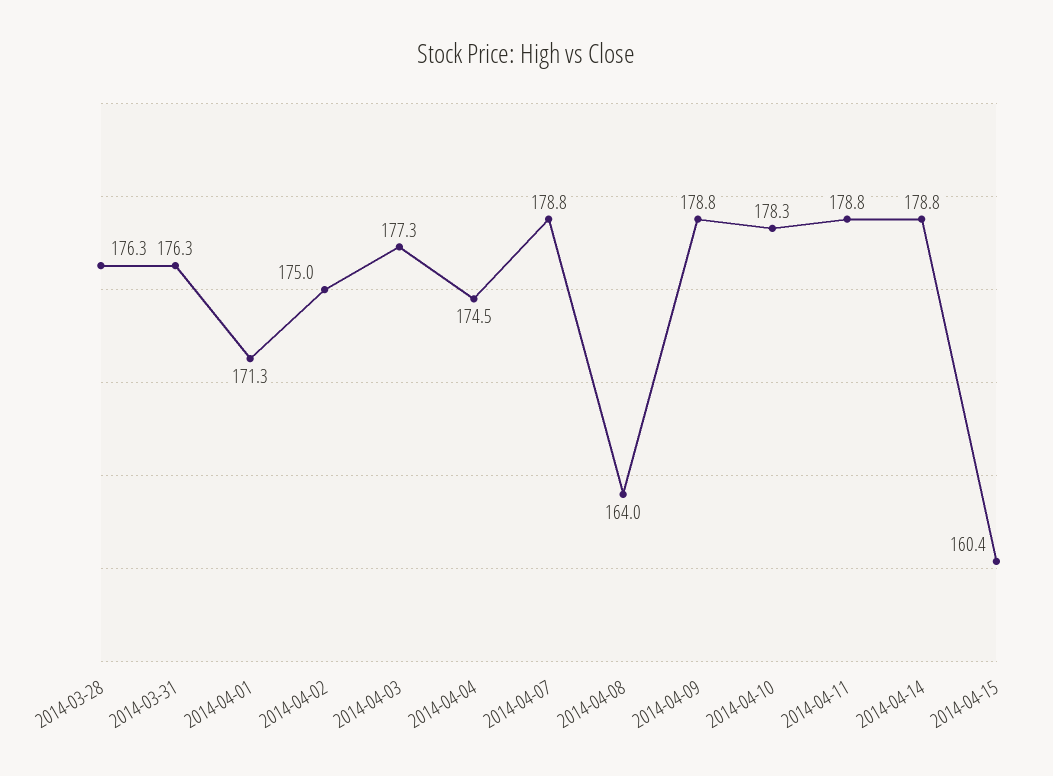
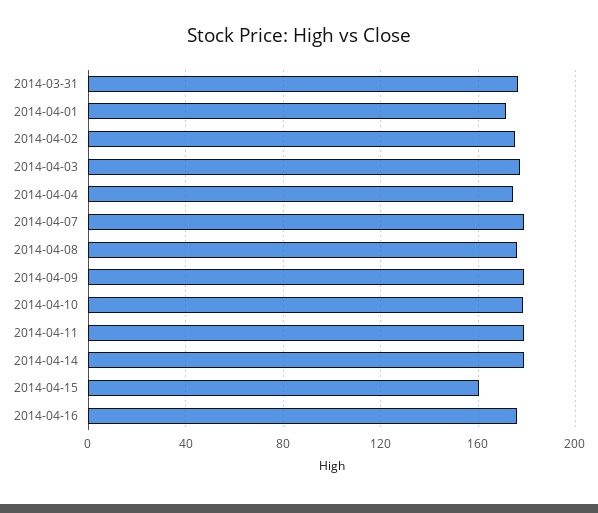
2014-03-28: 176.3 -> none
2014-04-08: 164 -> 175
2014-04-16: none -> 175

